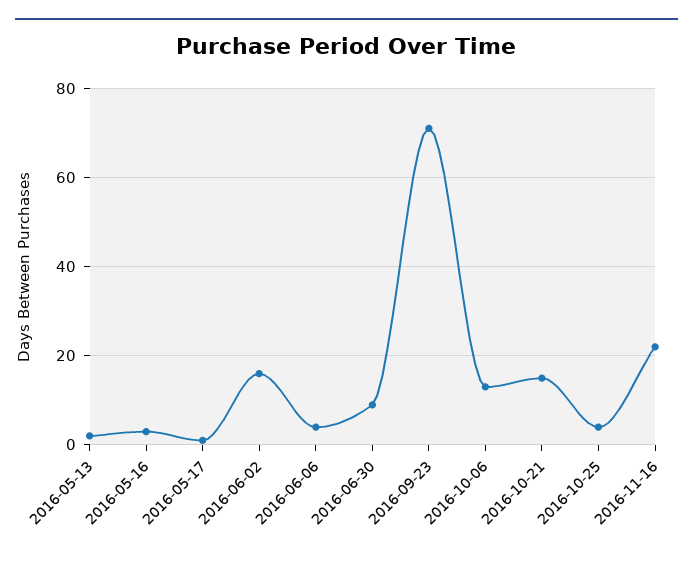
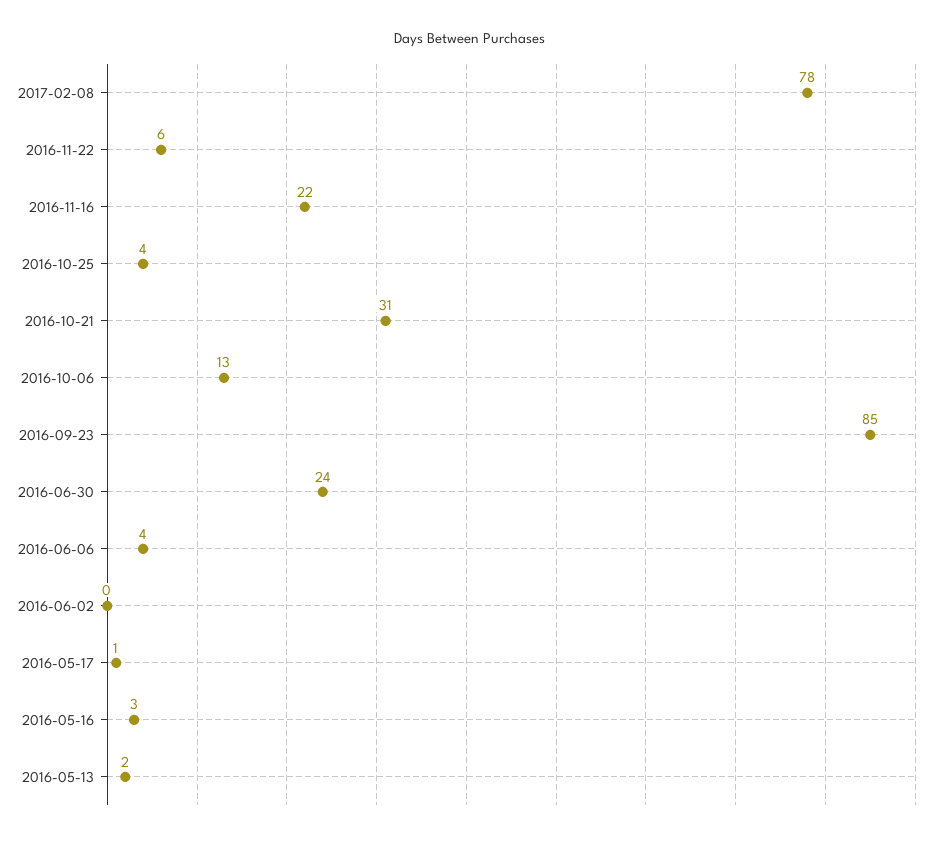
2016-06-02: 15 -> 0
2016-06-30: 10 -> 24
2016-09-23: 70 -> 85
2016-10-21: 15 -> 31
2017-02-08: none -> 78
2016-11-22: none -> 6

